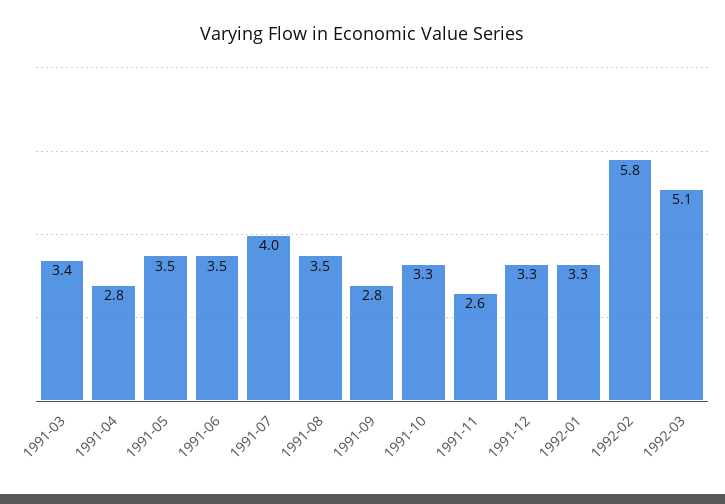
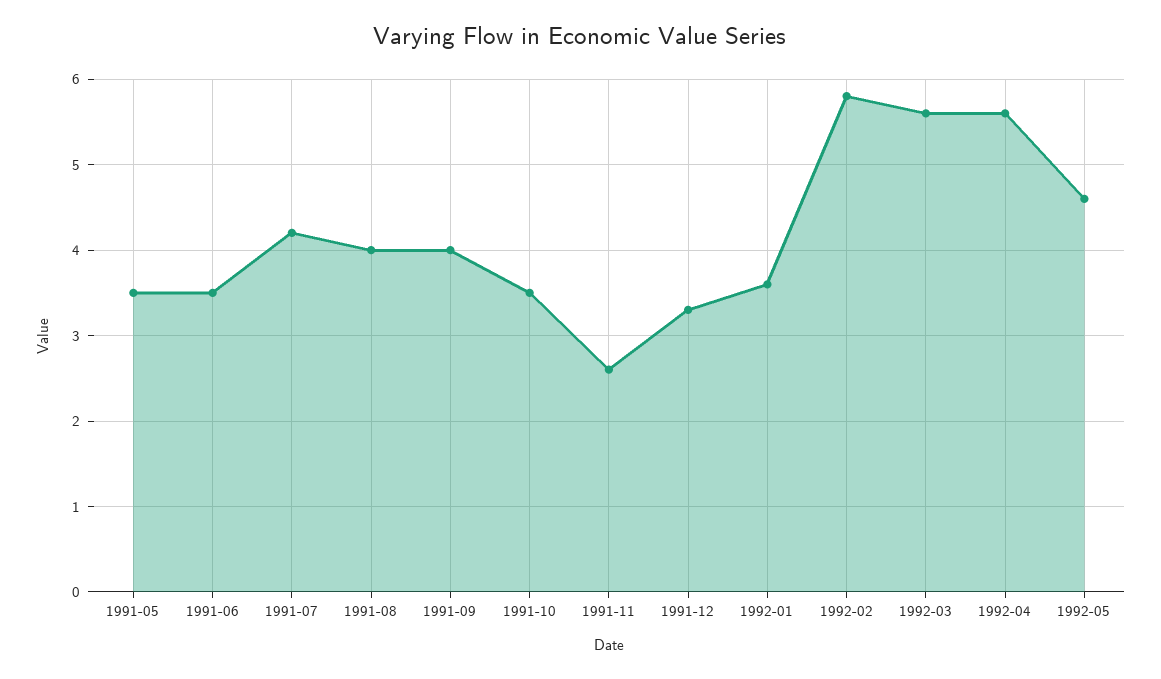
1991-03: 3.4 -> none
1991-04: 2.8 -> none
1991-07: 4 -> 4.2
1991-08: 3.5 -> 4
1991-09: 2.8 -> 4
1991-10: 3.3 -> 3.5
1992-01: 3.3 -> 3.6
1992-03: 5.1 -> 5.6
1992-04: none -> 5.6
1992-05: none -> 4.6

